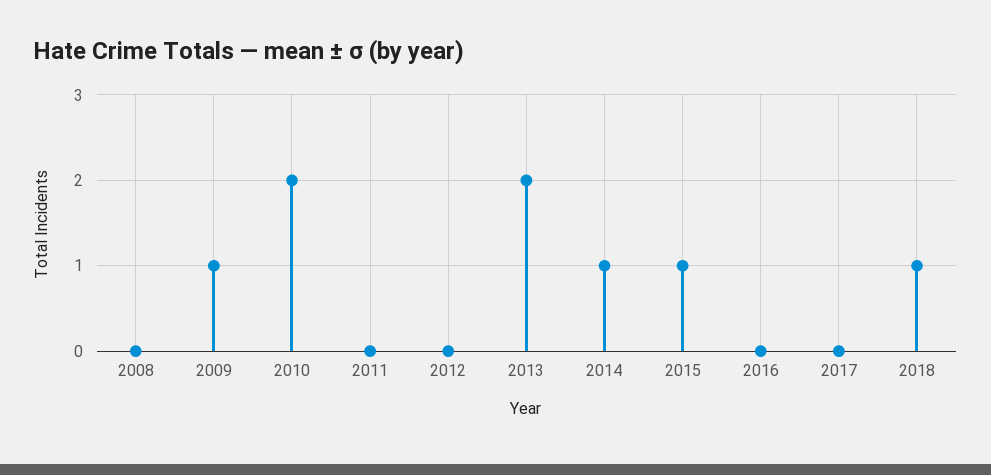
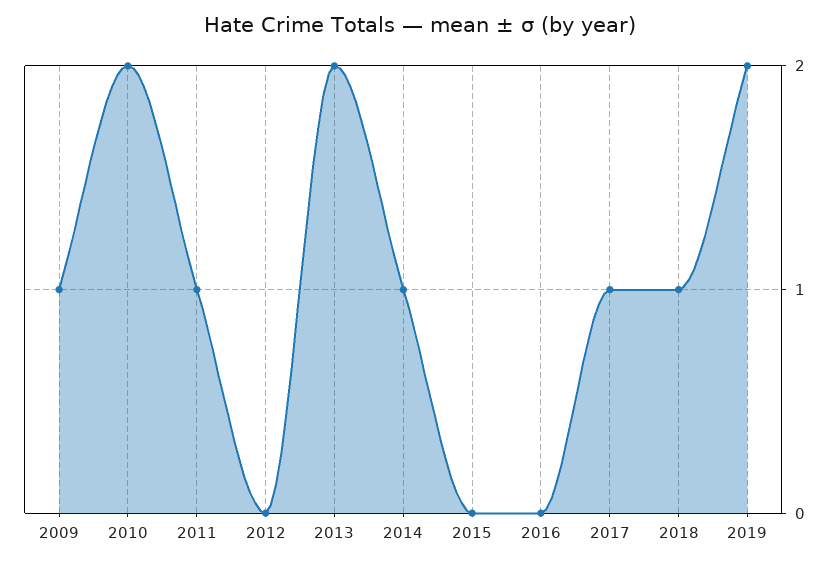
2008: 0 -> none
2011: 0 -> 1
2015: 1 -> 0
2017: 0 -> 1
2019: none -> 2

